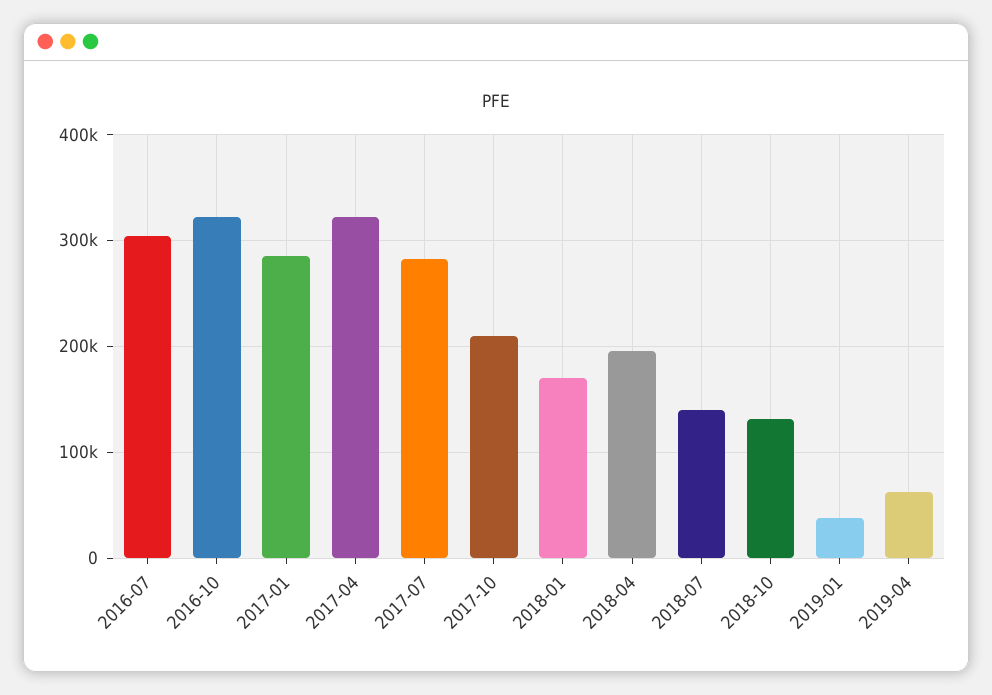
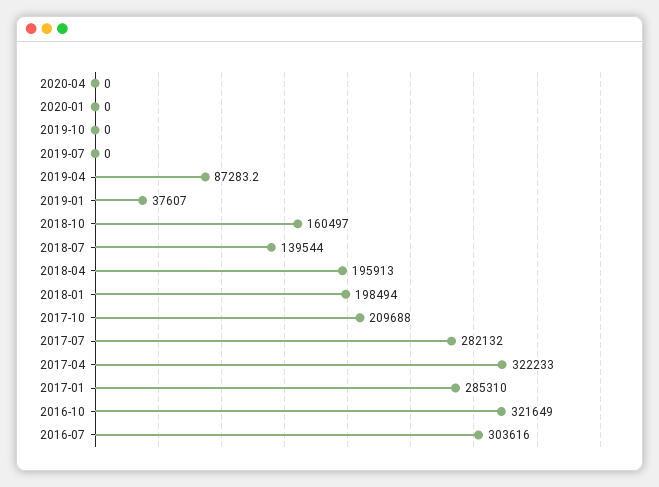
2018-01: 170000 -> 198494
2018-10: 130000 -> 160497
2019-04: 60000 -> 87283.2
2020-04: none -> 0
2020-01: none -> 0
2019-10: none -> 0
2019-07: none -> 0

